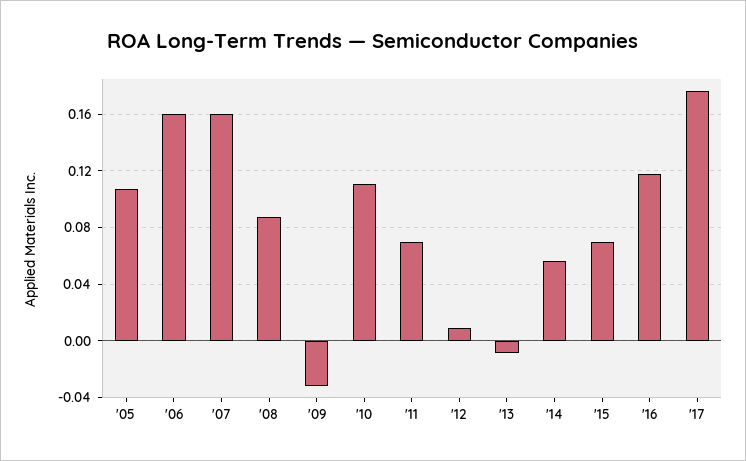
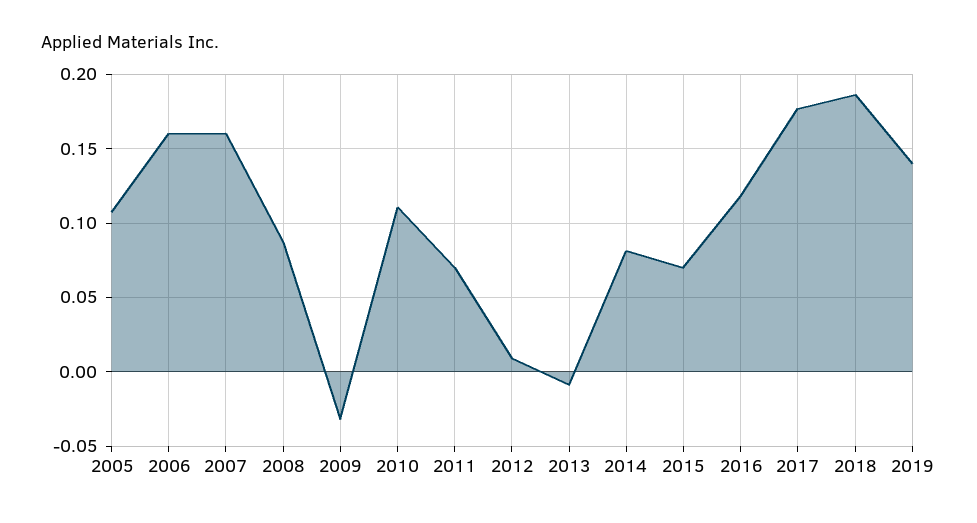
'14: 0.055 -> 0.08
2018: none -> 0.185
2019: none -> 0.14

